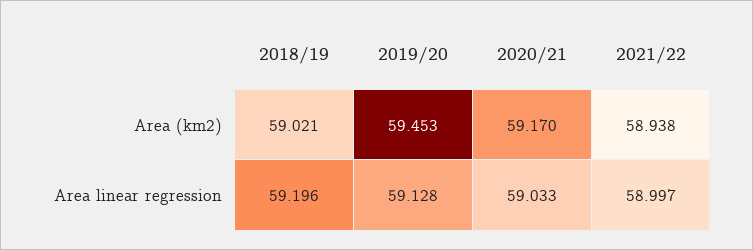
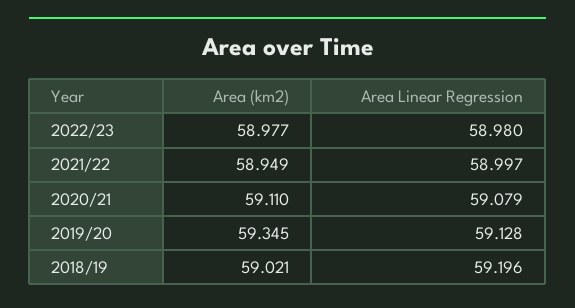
2019/20, Area (km2): 59.453 -> 59.345
2020/21, Area (km2): 59.17 -> 59.11
2021/22, Area (km2): 58.938 -> 58.949
2020/21, Area linear regression: 59.033 -> 59.079
2022/23, Area (km2): none -> 58.977
2022/23, Area linear regression: none -> 58.98

